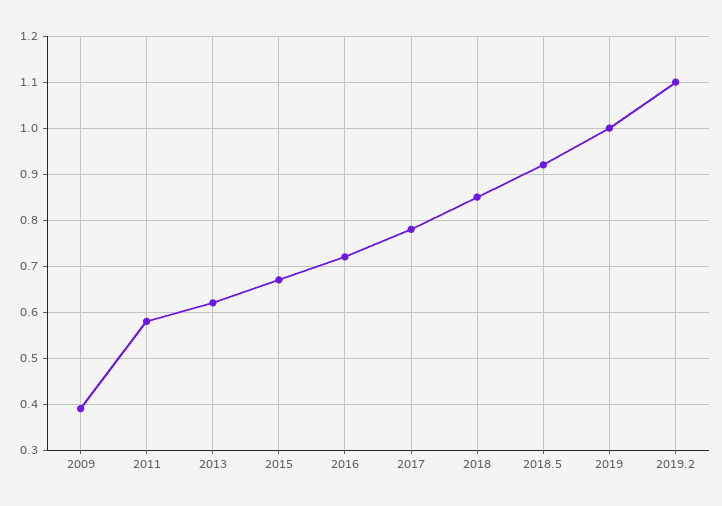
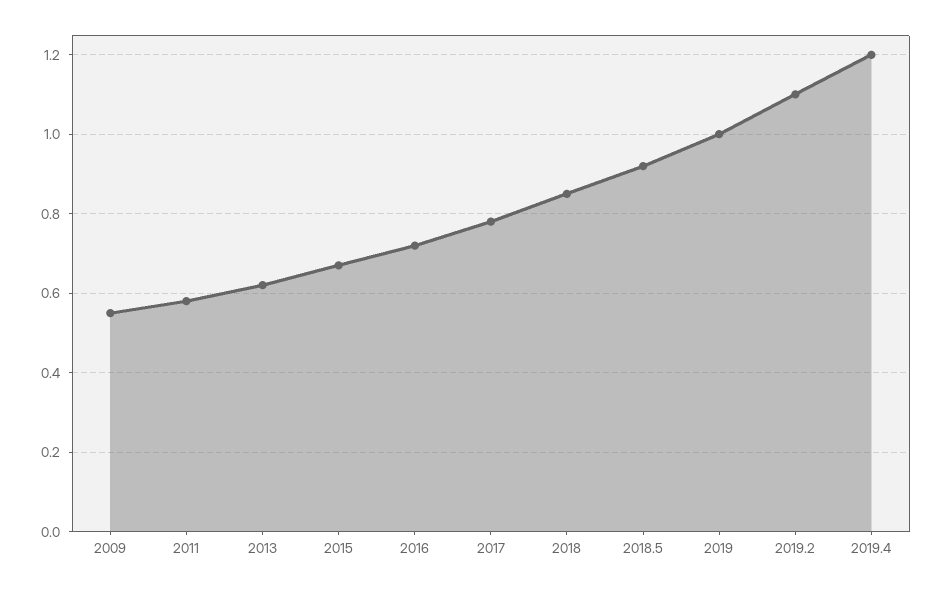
2009: 0.4 -> 0.55
2019.4: none -> 1.2

